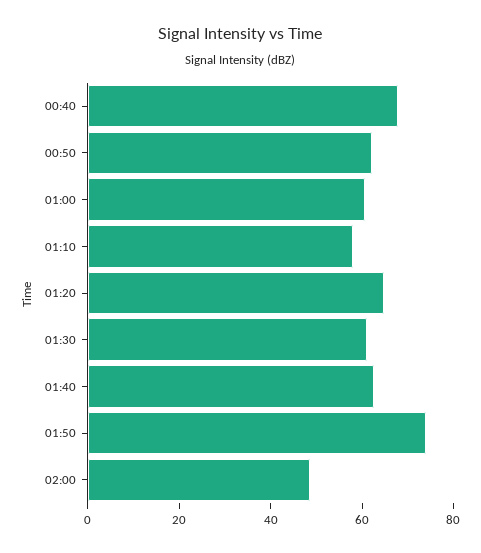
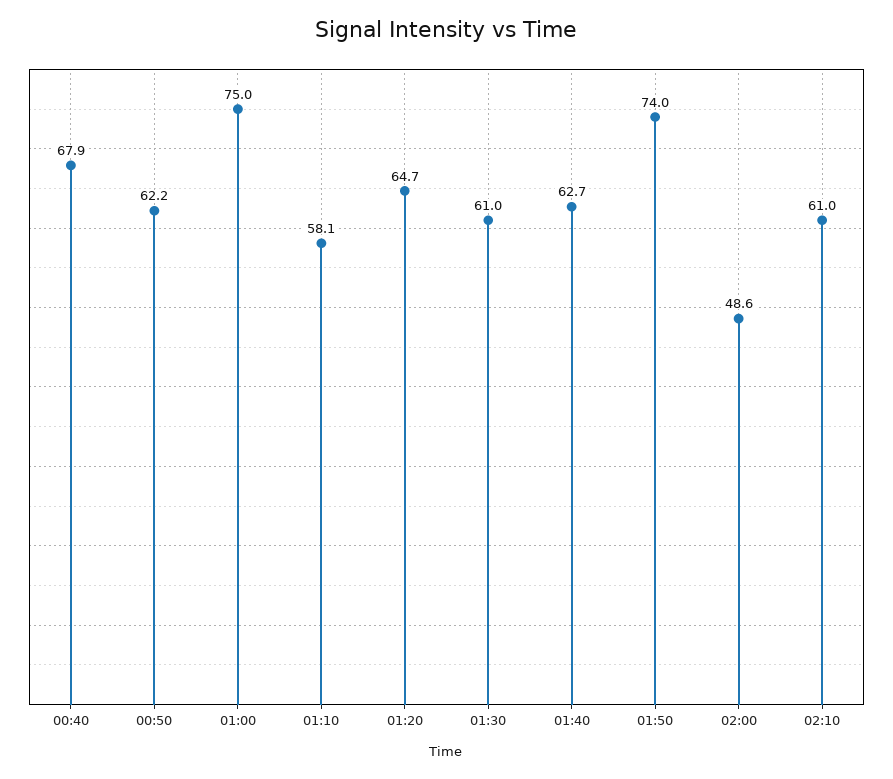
01:00: 60 -> 75
02:10: none -> 61

